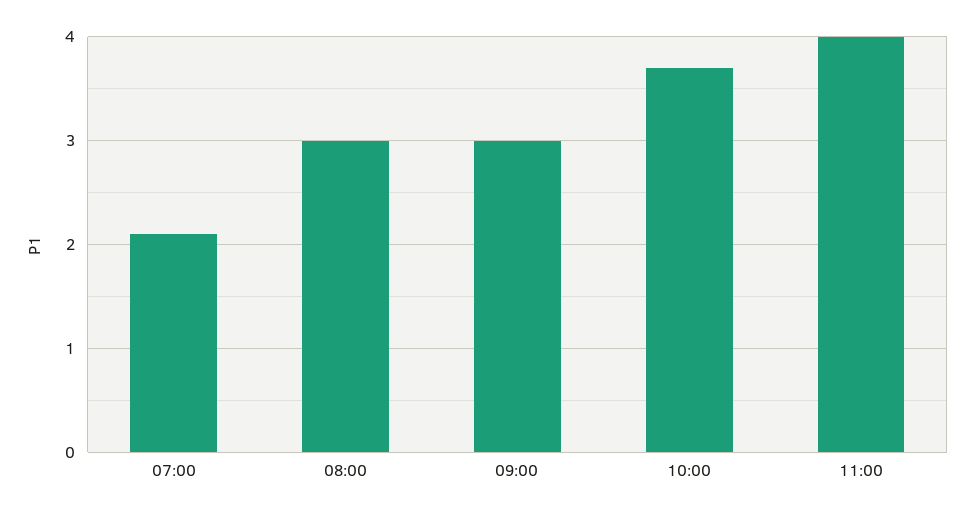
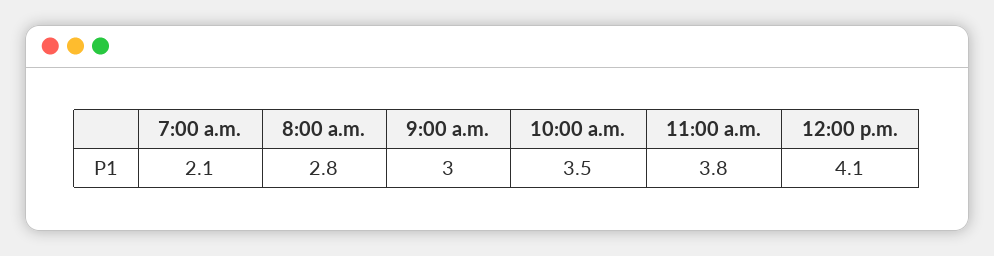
08:00: 3 -> 2.8
10:00: 3.7 -> 3.5
11:00: 4 -> 3.8
12:00 p.m.: none -> 4.1

